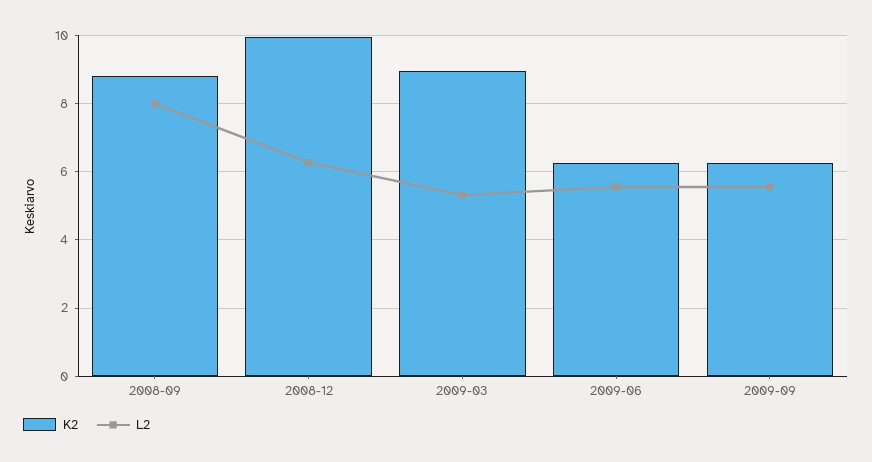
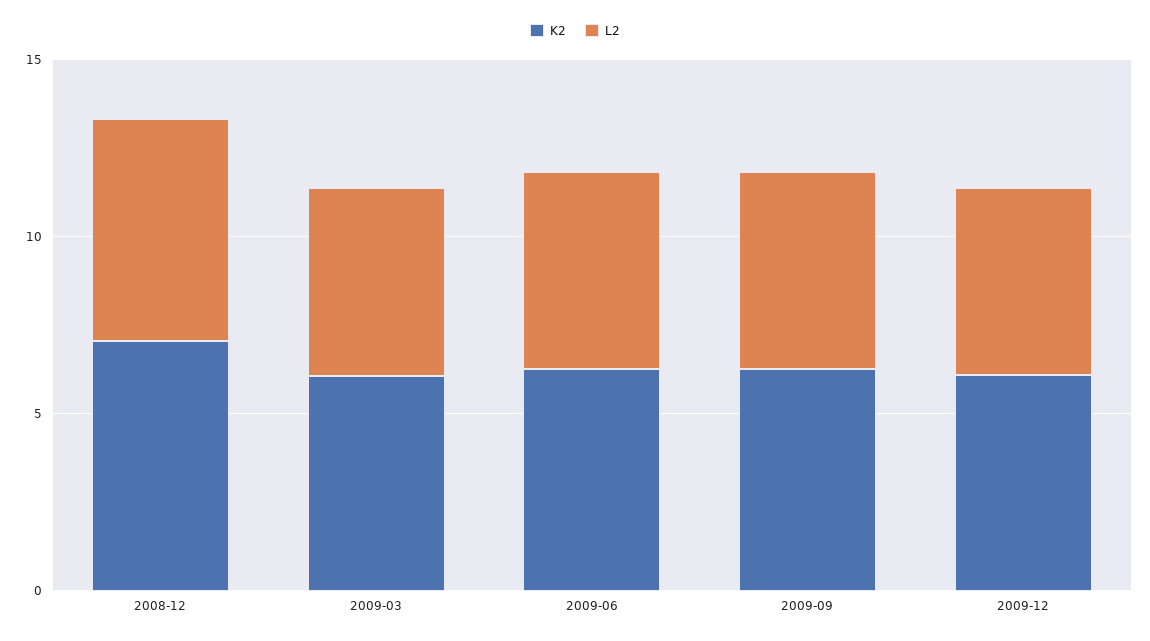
K2, 2008-09: 8.8 -> none
L2, 2008-09: 8 -> none
K2, 2008-12: 10 -> 7
K2, 2009-03: 9 -> 6
K2, 2009-12: none -> 6
L2, 2009-12: none -> 5

